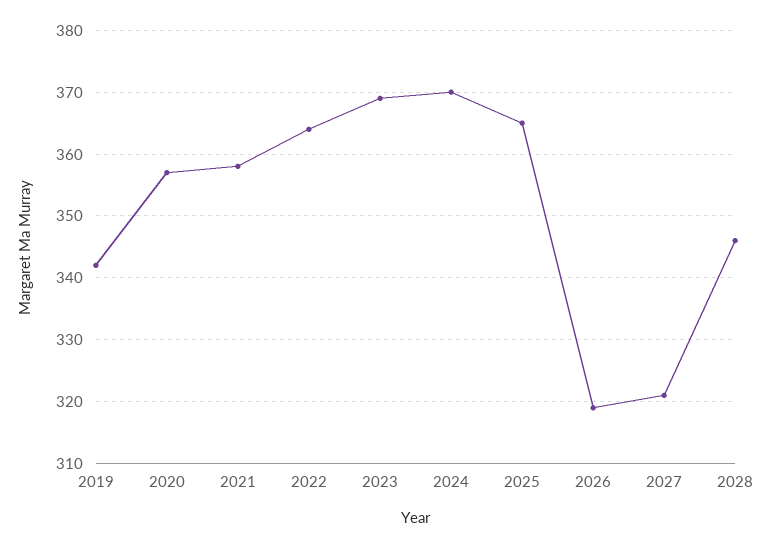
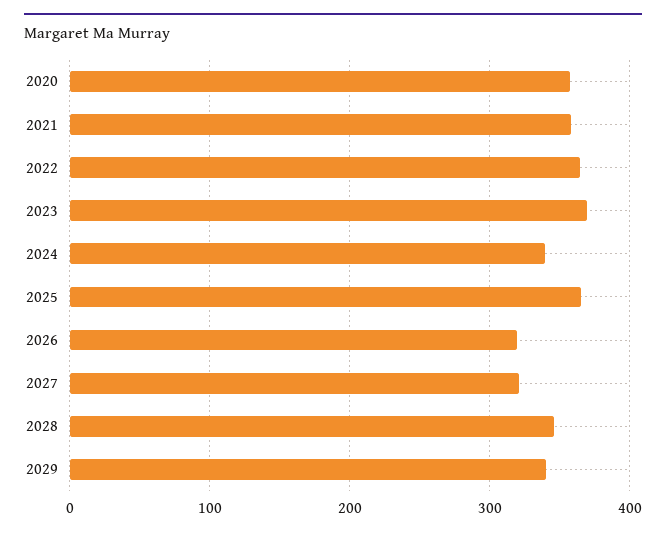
2019: 342 -> none
2024: 370 -> 340
2029: none -> 340

